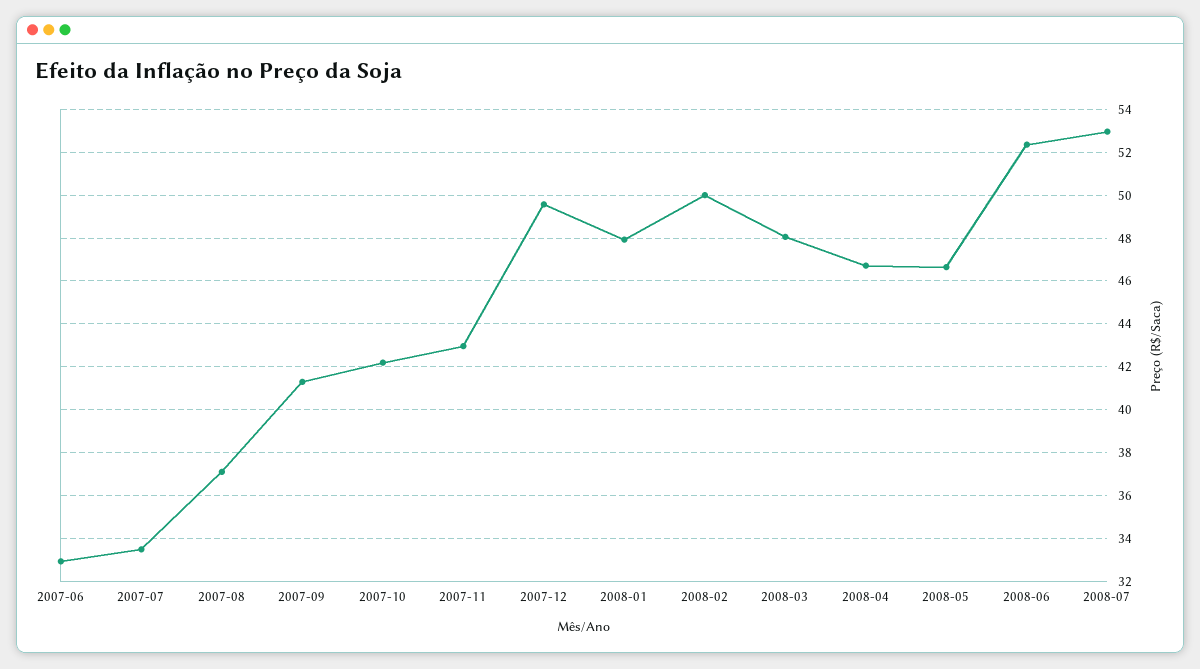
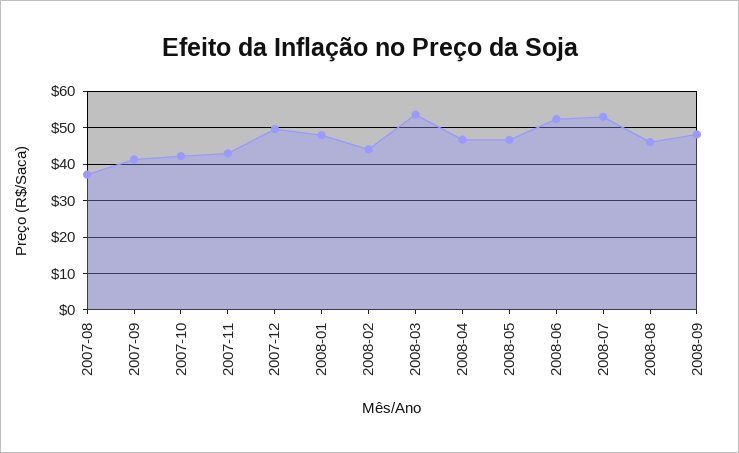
2007-06: 33 -> none
2007-07: 33.5 -> none
2008-02: 50 -> 44
2008-03: 48 -> 54
2008-08: none -> 46
2008-09: none -> 48

